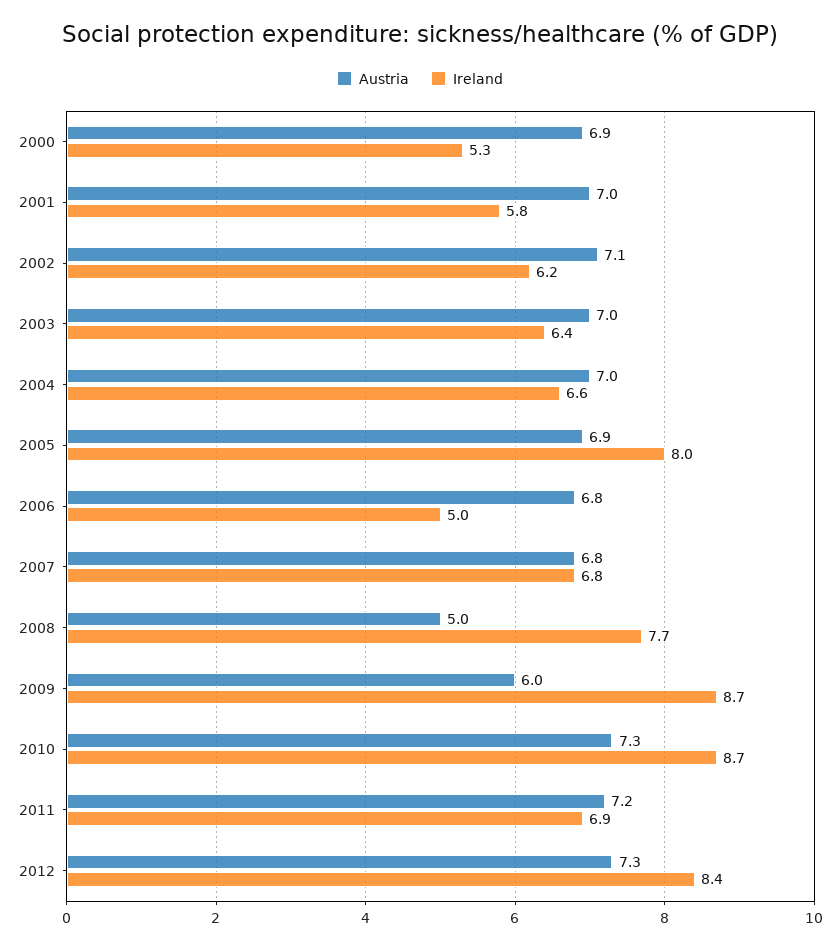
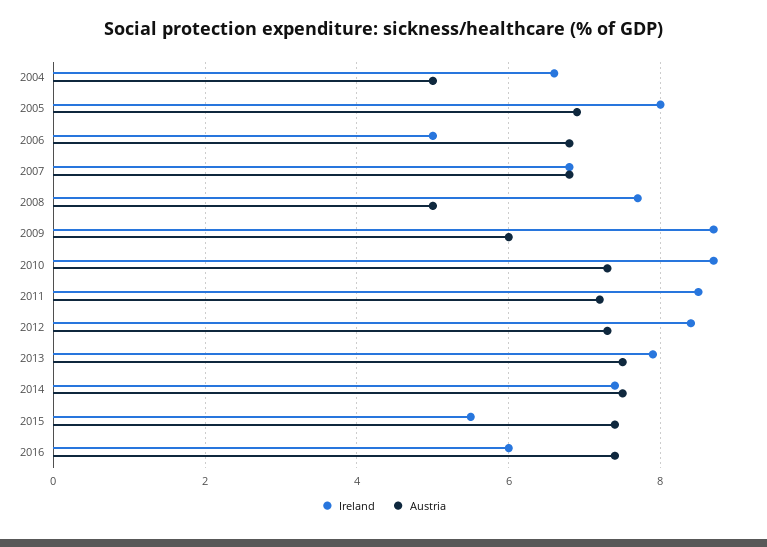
Austria, 2000: 6.9 -> none
Ireland, 2000: 5.3 -> none
Austria, 2001: 7 -> none
Ireland, 2001: 5.8 -> none
Austria, 2002: 7.1 -> none
Ireland, 2002: 6.2 -> none
Austria, 2003: 7 -> none
Ireland, 2003: 6.4 -> none
Austria, 2004: 7 -> 5
Ireland, 2011: 6.9 -> 8.5
Ireland, 2013: none -> 8
Austria, 2013: none -> 7.5
Ireland, 2014: none -> 7.5
Austria, 2014: none -> 7.5
Ireland, 2015: none -> 5.5
Austria, 2015: none -> 7.5
Ireland, 2016: none -> 6
Austria, 2016: none -> 7.5

